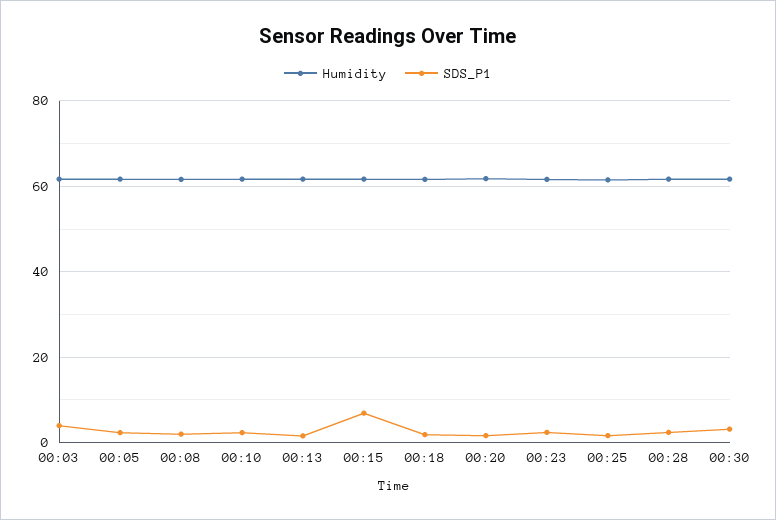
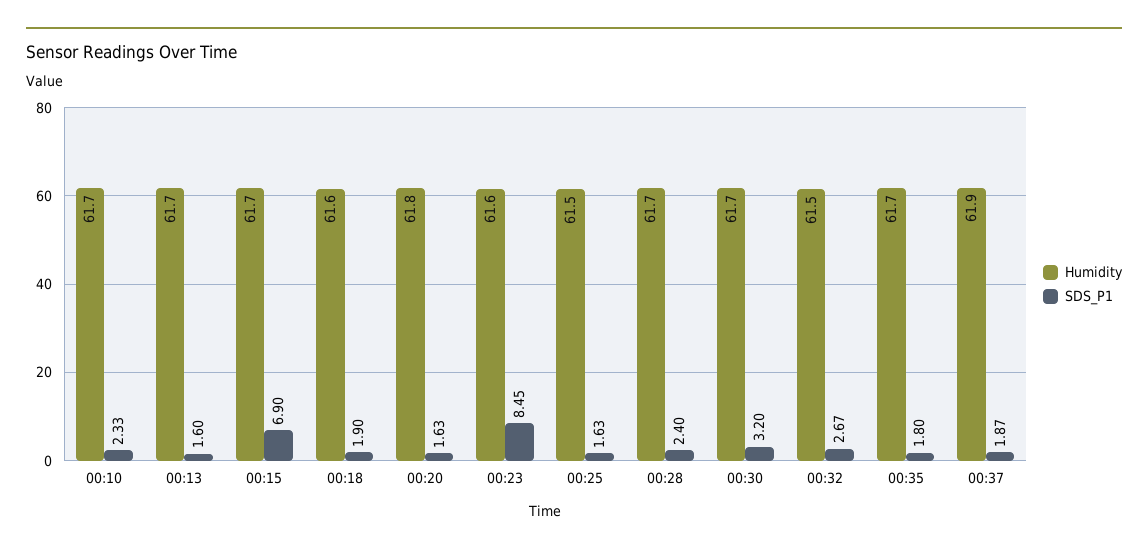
Humidity, 00:03: 62 -> none
SDS_P1, 00:03: 4 -> none
Humidity, 00:05: 62 -> none
SDS_P1, 00:05: 2 -> none
Humidity, 00:08: 62 -> none
SDS_P1, 00:08: 2 -> none
SDS_P1, 00:23: 2 -> 8.45
Humidity, 00:32: none -> 61.5
SDS_P1, 00:32: none -> 2.67
Humidity, 00:35: none -> 61.7
SDS_P1, 00:35: none -> 1.8
Humidity, 00:37: none -> 61.9
SDS_P1, 00:37: none -> 1.87

